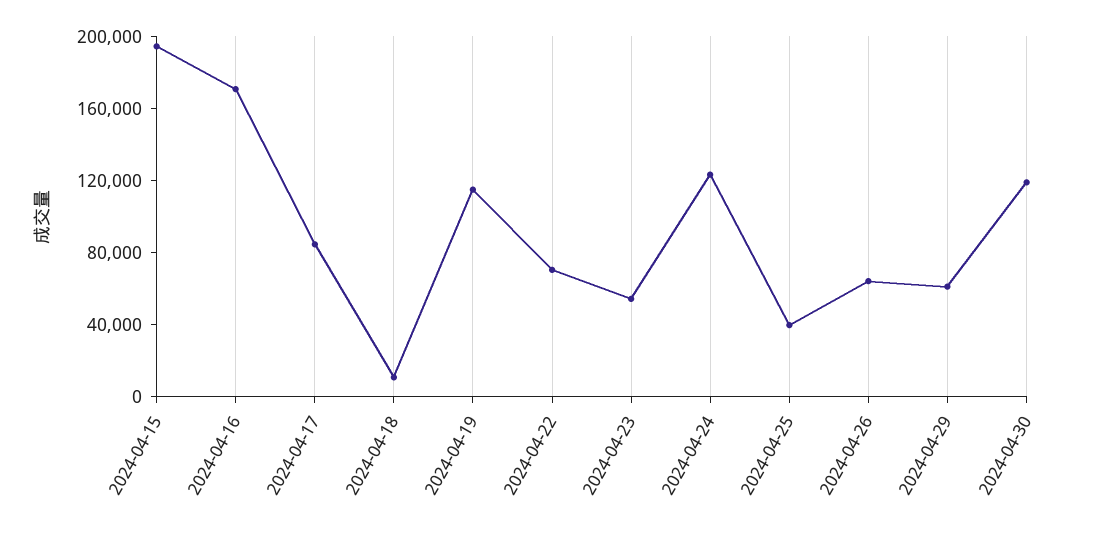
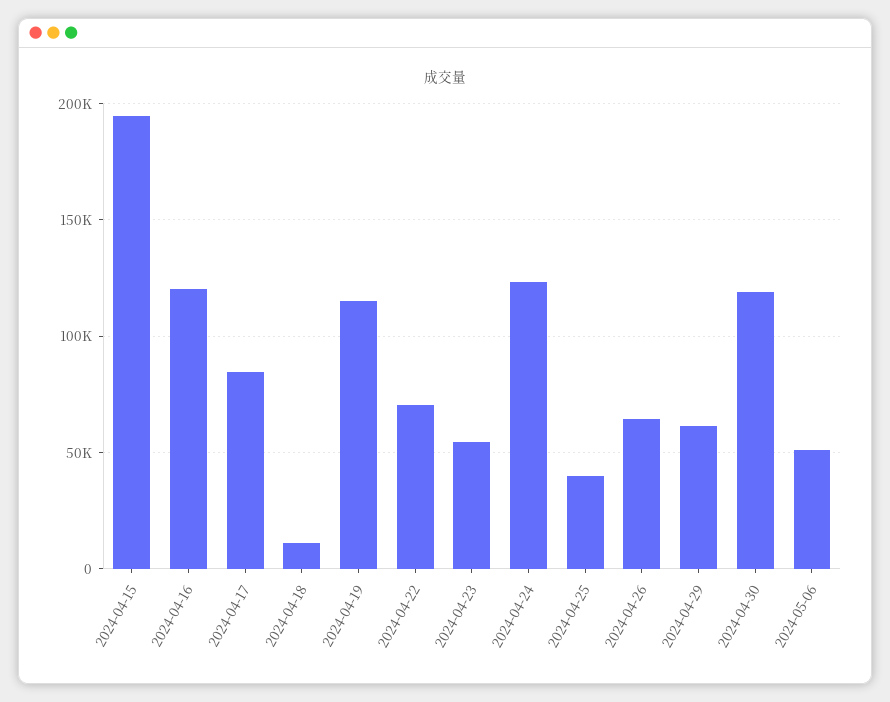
2024-04-16: 170000 -> 120000
2024-05-06: none -> 50000

